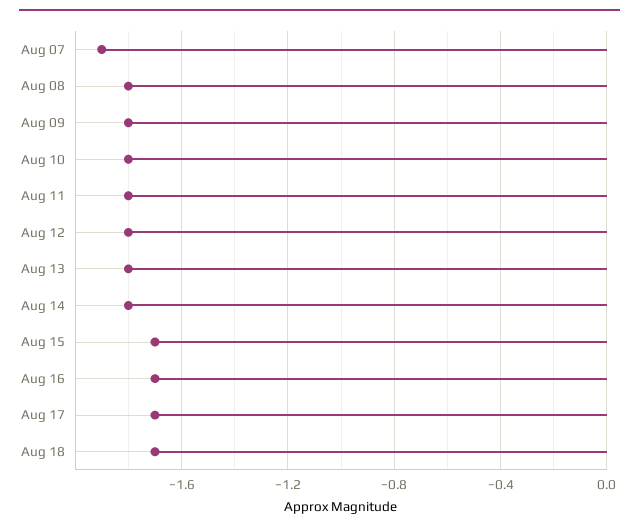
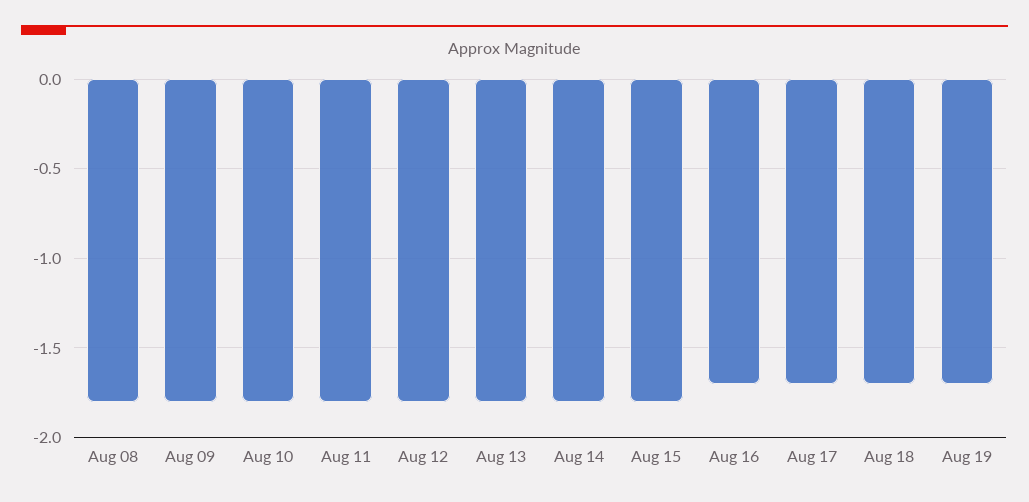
Aug 07: -1.9 -> none
Aug 15: -1.7 -> -1.8
Aug 19: none -> -1.7

